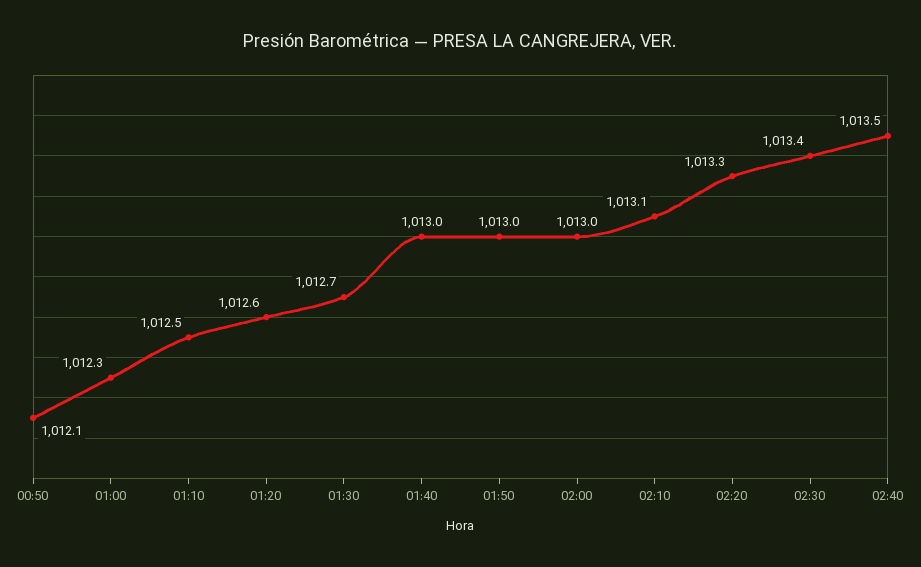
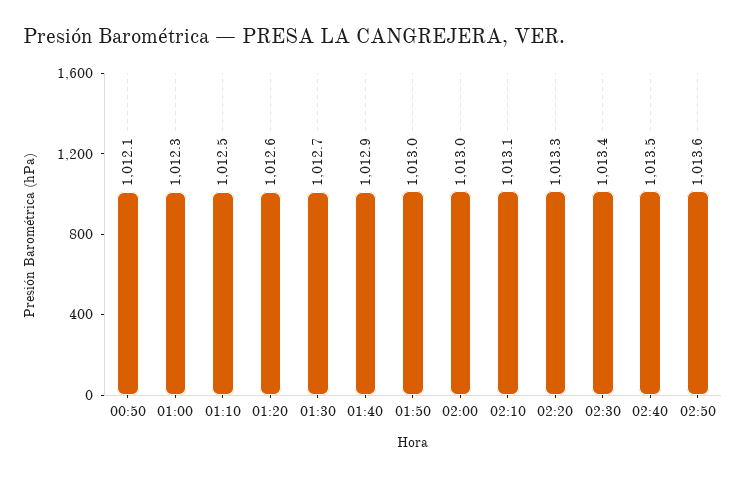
01:40: 1013 -> 1012.9
02:50: none -> 1013.6

